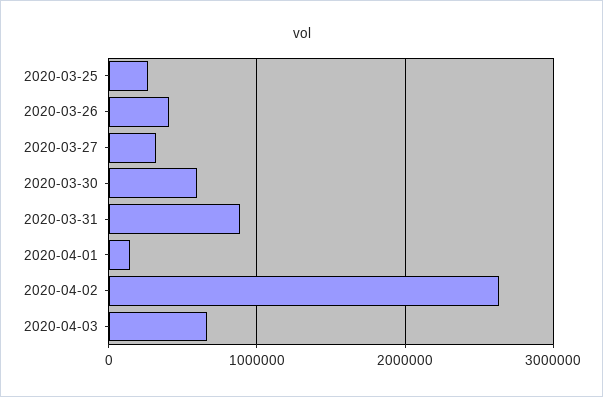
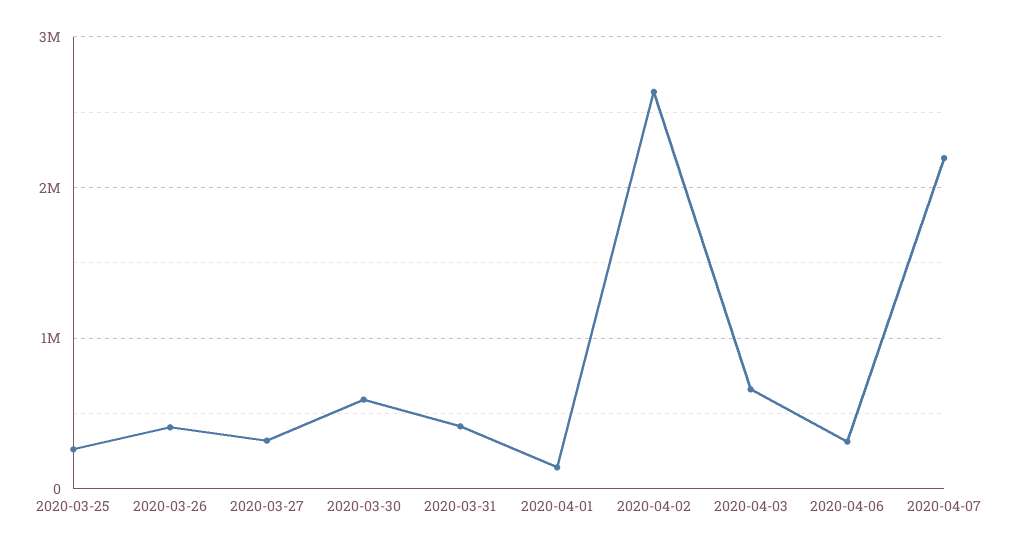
2020-03-31: 900000 -> 400000
2020-04-06: none -> 300000
2020-04-07: none -> 2200000

